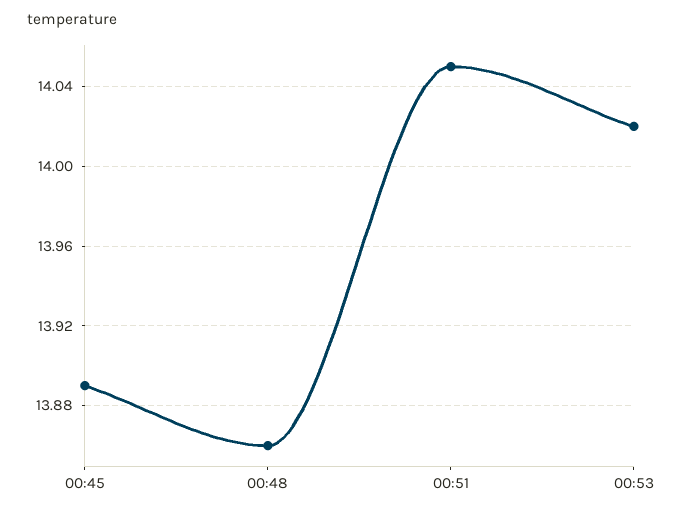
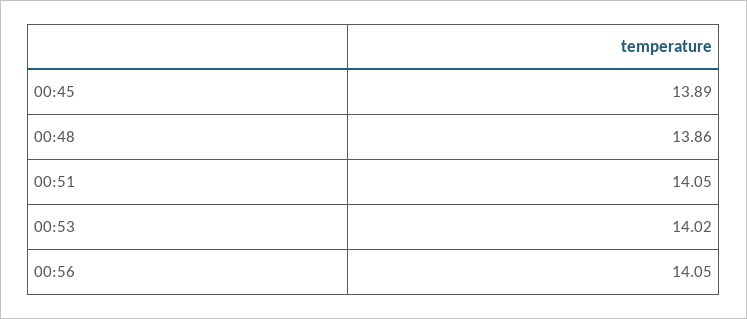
00:56: none -> 14.05

